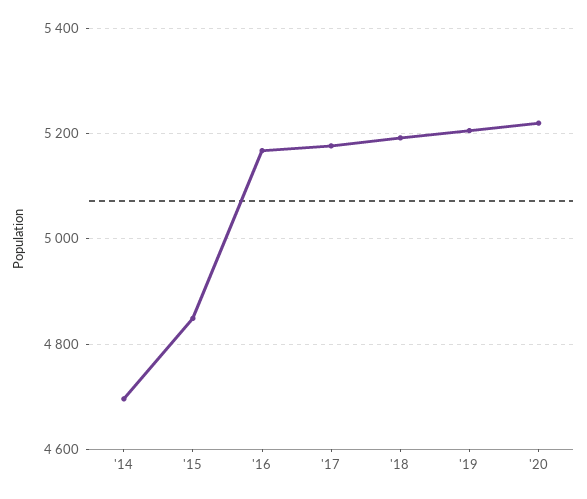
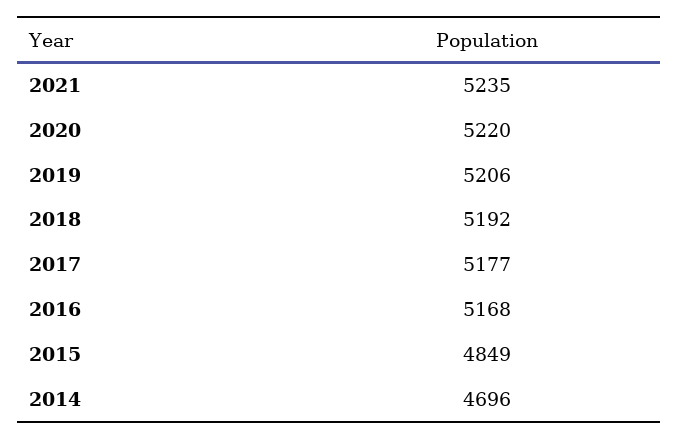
2021: none -> 5235

